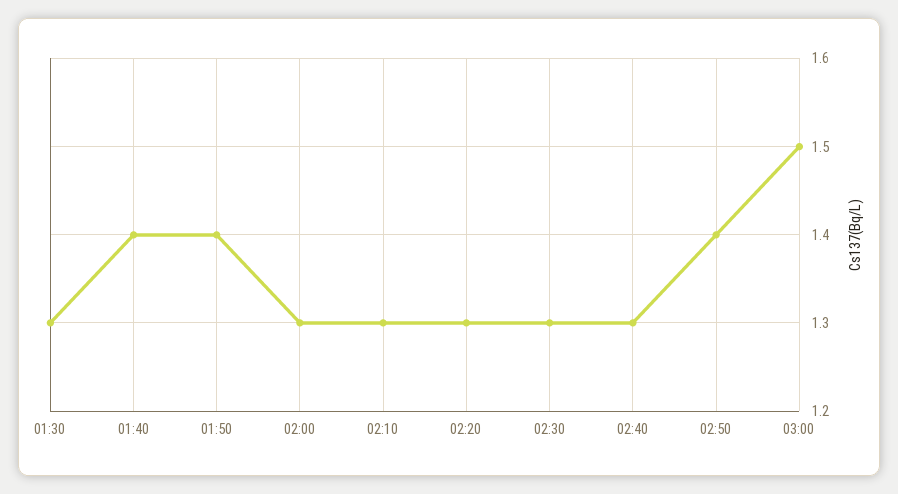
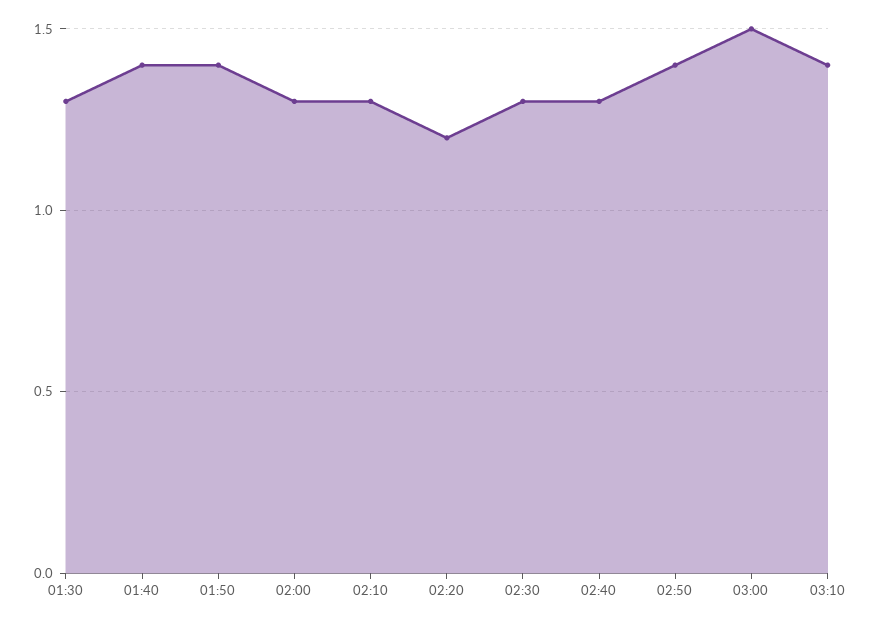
02:20: 1.3 -> 1.2
03:10: none -> 1.4

